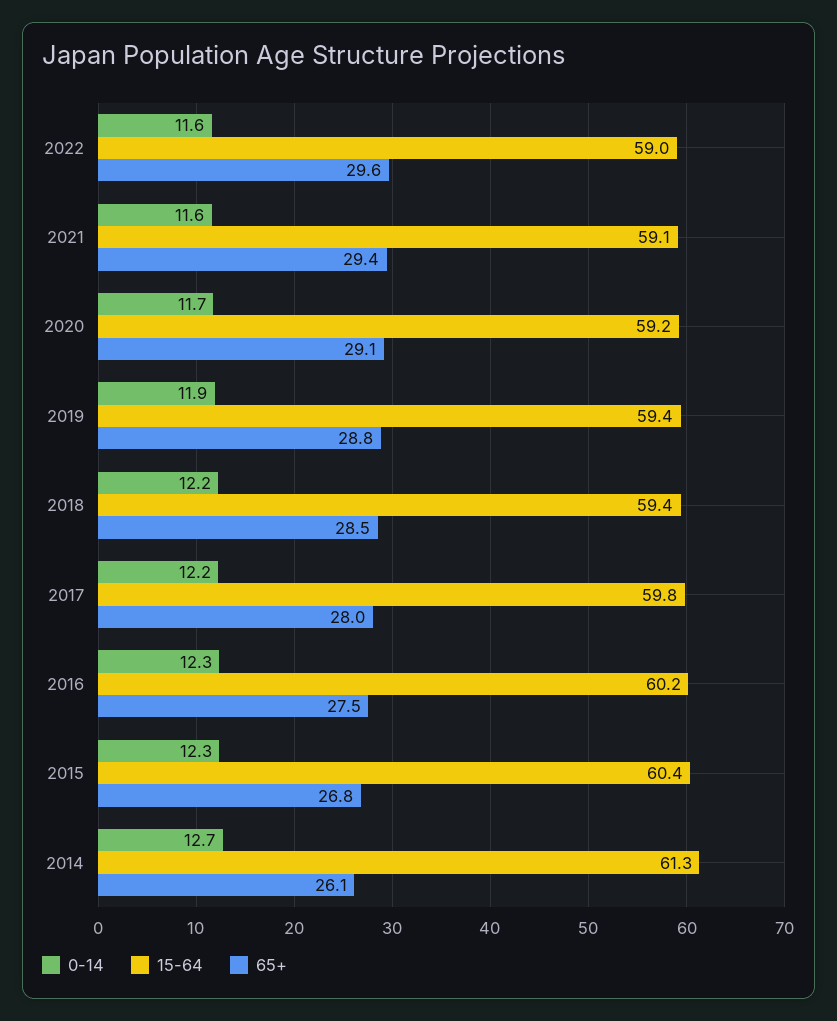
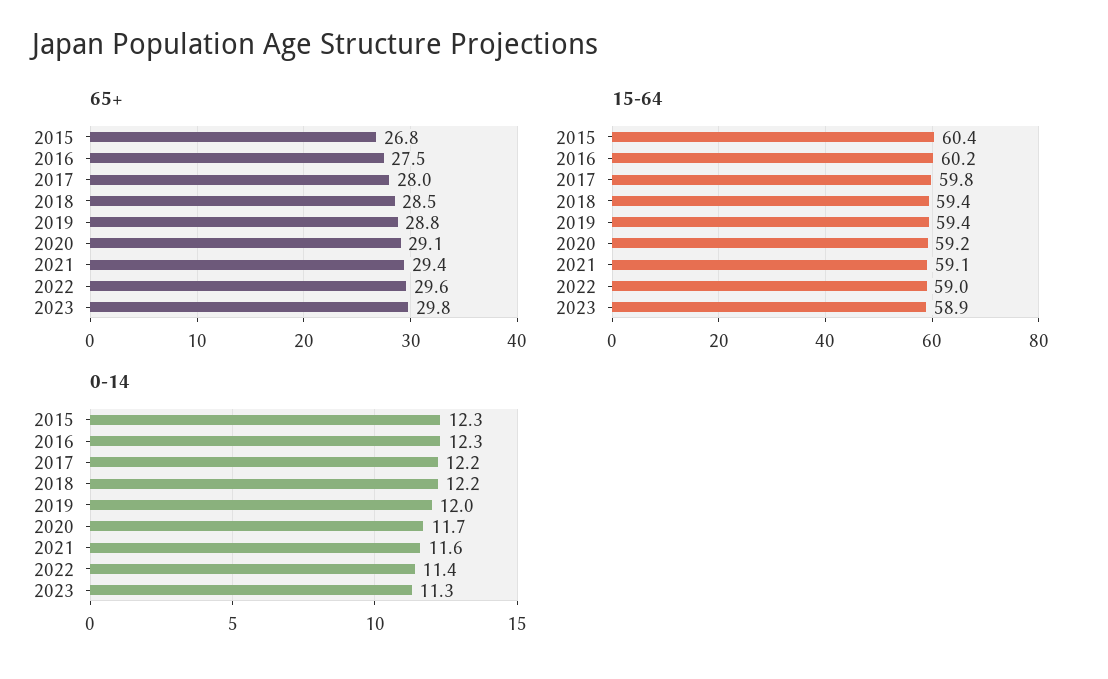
0-14, 2022: 11.6 -> 11.4
0-14, 2019: 11.9 -> 12
0-14, 2014: 12.7 -> none
15-64, 2014: 61.3 -> none
65+, 2014: 26.1 -> none
65+, 2023: none -> 29.8
15-64, 2023: none -> 58.9
0-14, 2023: none -> 11.3

